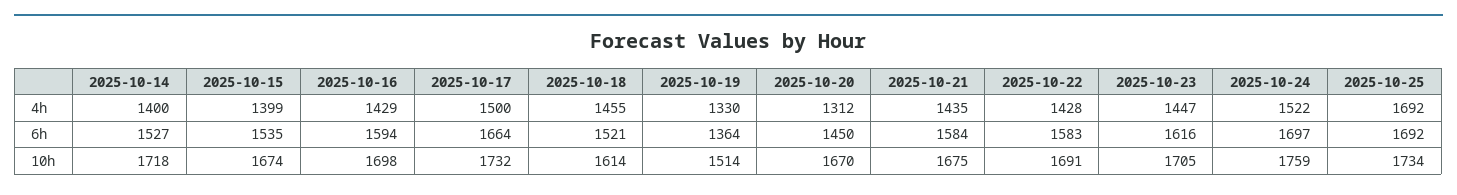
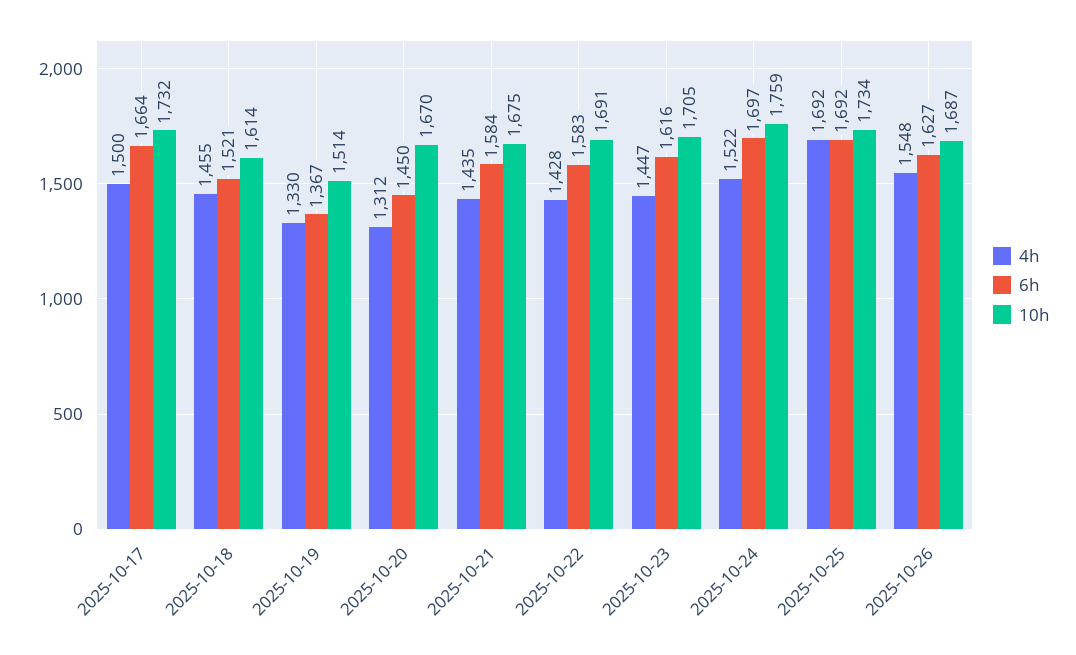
4h, 2025-10-14: 1400 -> none
4h, 2025-10-15: 1399 -> none
4h, 2025-10-16: 1429 -> none
6h, 2025-10-14: 1527 -> none
6h, 2025-10-15: 1535 -> none
6h, 2025-10-16: 1594 -> none
6h, 2025-10-19: 1364 -> 1367
10h, 2025-10-14: 1718 -> none
10h, 2025-10-15: 1674 -> none
10h, 2025-10-16: 1698 -> none
4h, 2025-10-26: none -> 1548
6h, 2025-10-26: none -> 1627
10h, 2025-10-26: none -> 1687

